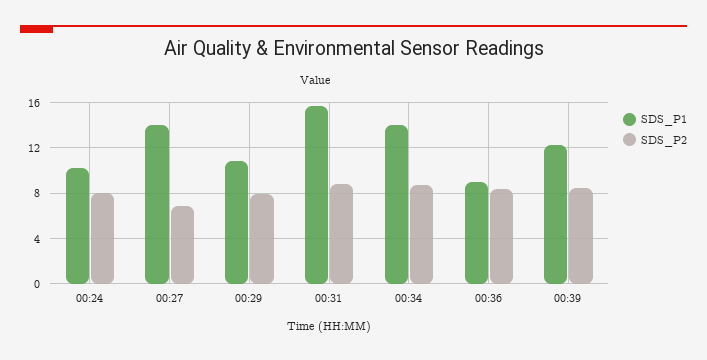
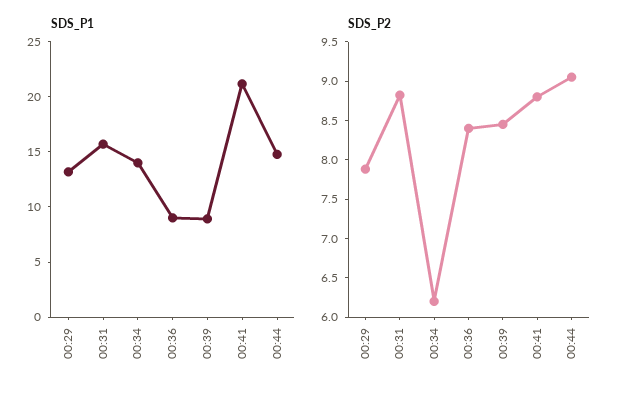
SDS_P1, 00:24: 10 -> none
SDS_P2, 00:24: 8 -> none
SDS_P1, 00:27: 14 -> none
SDS_P2, 00:27: 7 -> none
SDS_P1, 00:29: 11 -> 13
SDS_P2, 00:34: 9 -> 6.25
SDS_P1, 00:39: 12 -> 9
SDS_P1, 00:41: none -> 21
SDS_P1, 00:44: none -> 15
SDS_P2, 00:41: none -> 8.75
SDS_P2, 00:44: none -> 9

